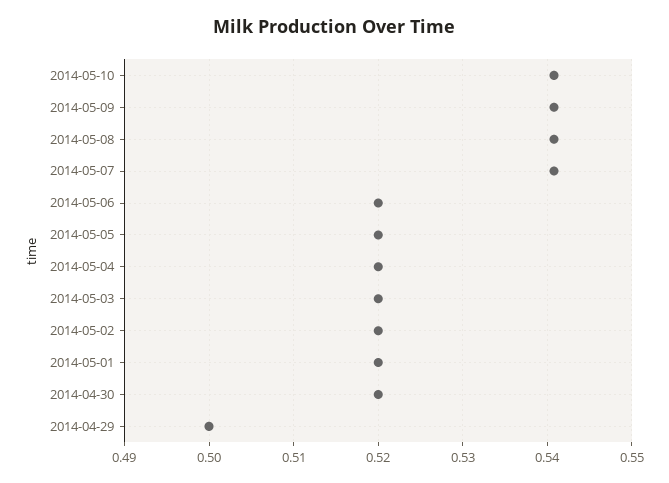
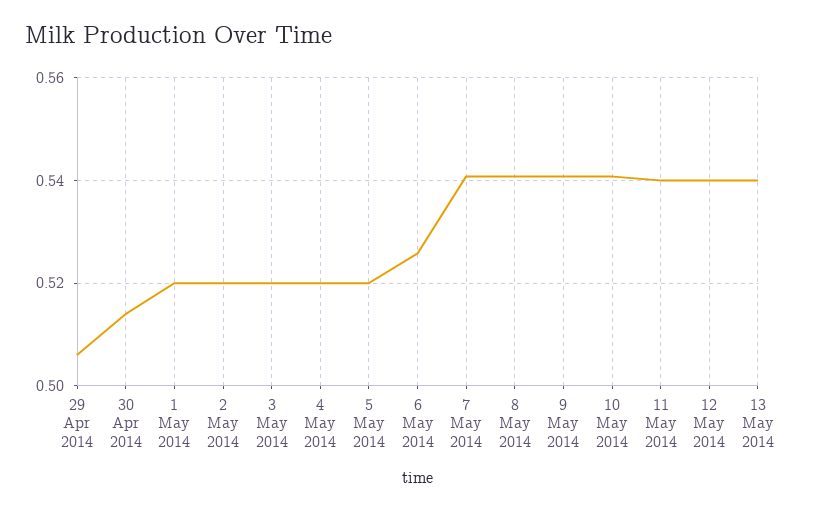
2014-05-06: 0.52 -> 0.526
2014-04-30: 0.52 -> 0.514
2014-04-29: 0.5 -> 0.506
11 May 2014: none -> 0.54
12 May 2014: none -> 0.54
13 May 2014: none -> 0.54

